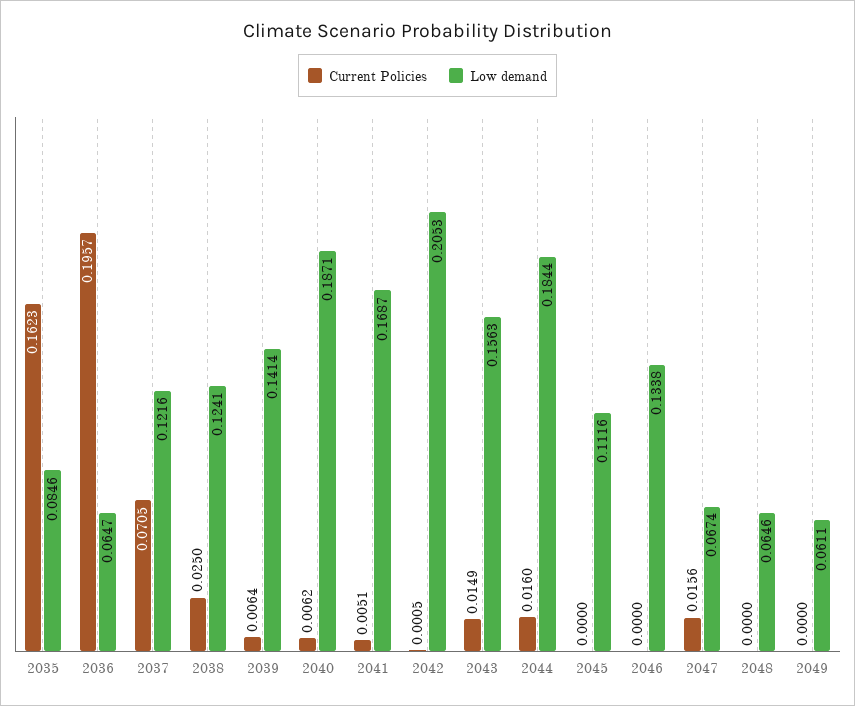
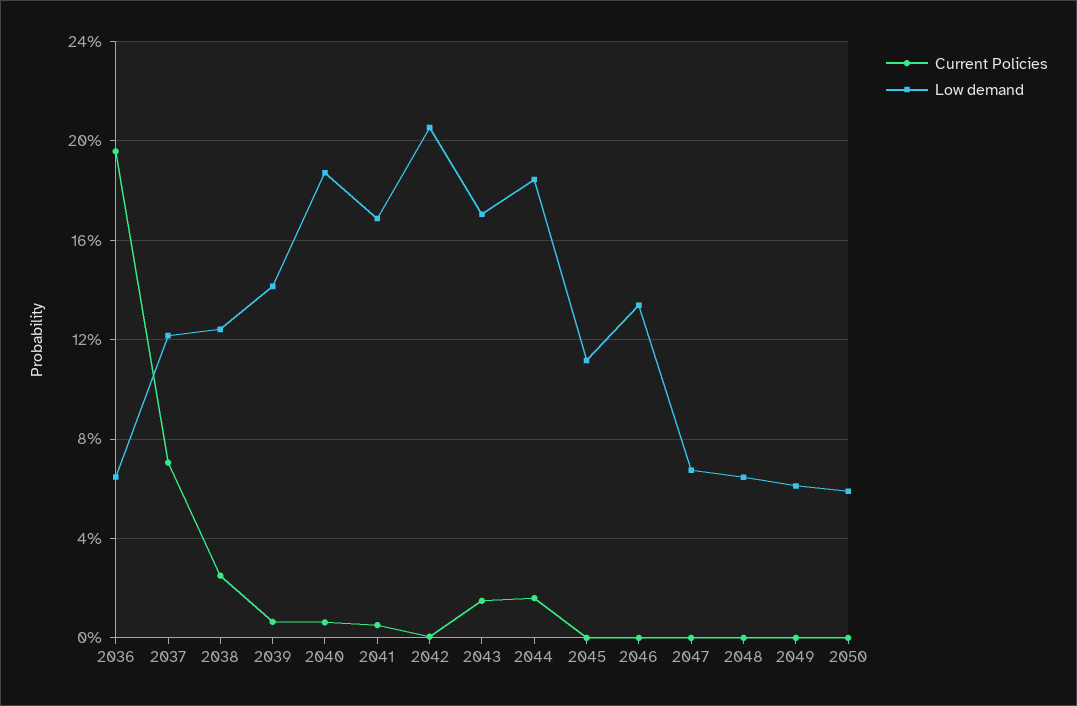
Current Policies, 2035: 0.1623 -> none
Low demand, 2035: 0.0846 -> none
Low demand, 2043: 0.1563 -> 0.17
Current Policies, 2047: 0.0156 -> 0
Current Policies, 2050: none -> 0
Low demand, 2050: none -> 0.06

